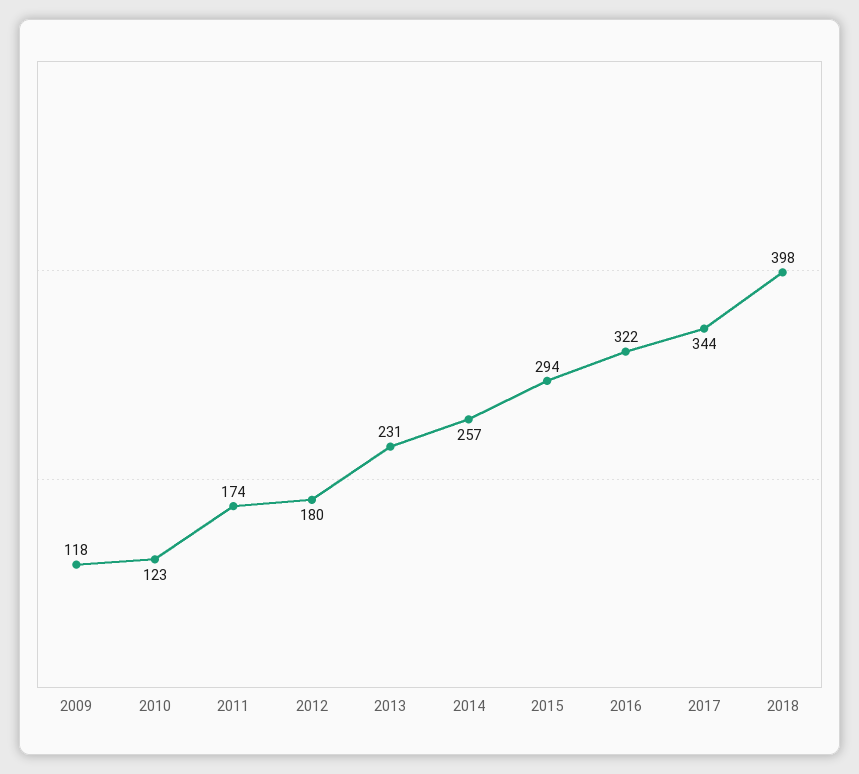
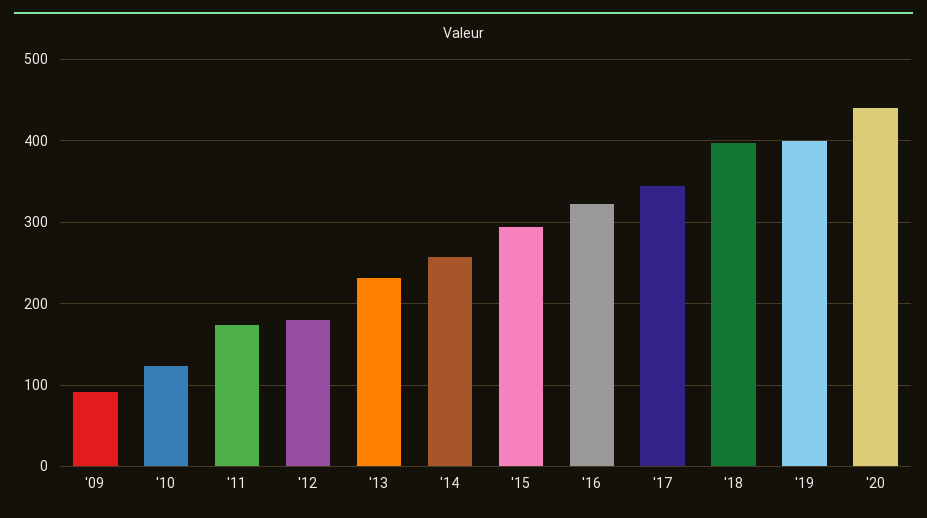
2009: 118 -> 90
'19: none -> 400
'20: none -> 440

